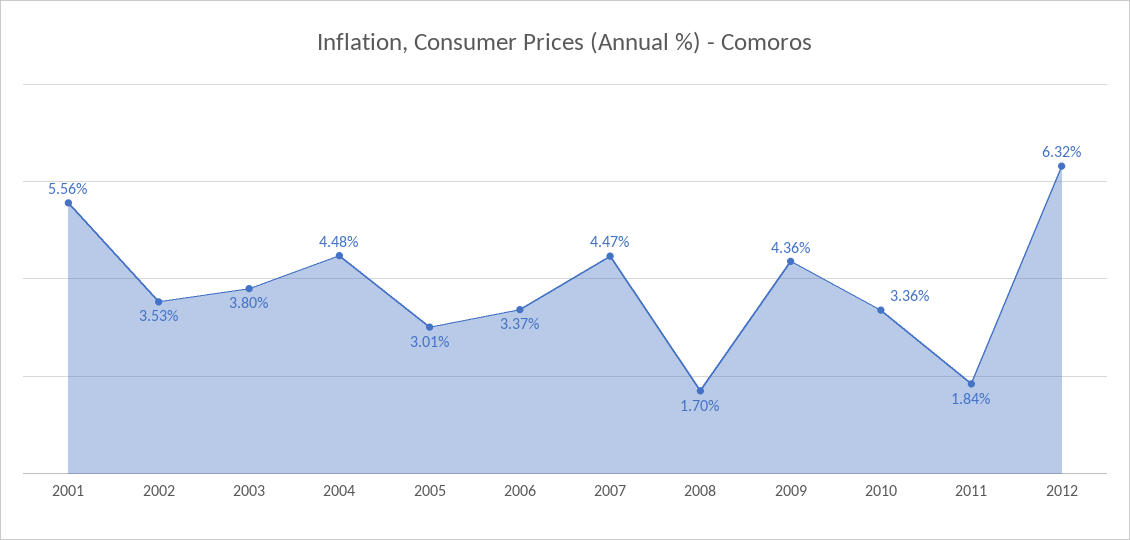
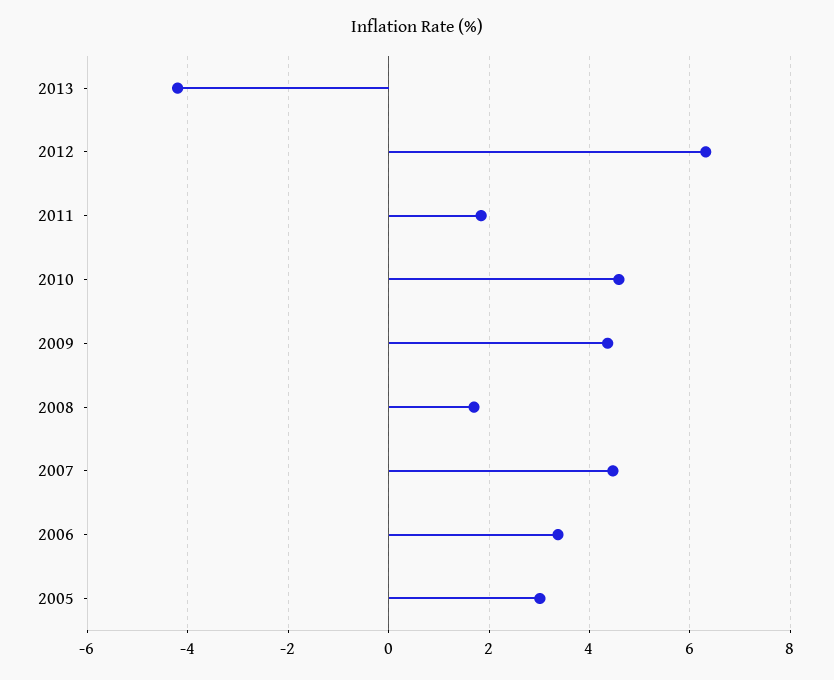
2001: 5.56 -> none
2002: 3.53 -> none
2003: 3.8 -> none
2004: 4.48 -> none
2010: 3.36 -> 4.6
2013: none -> -4.2

